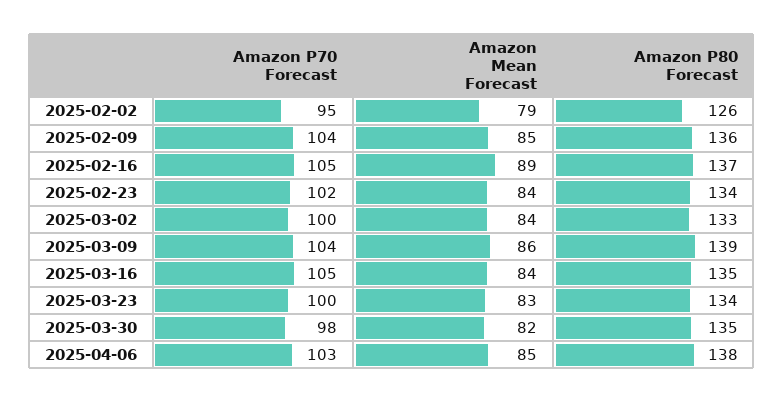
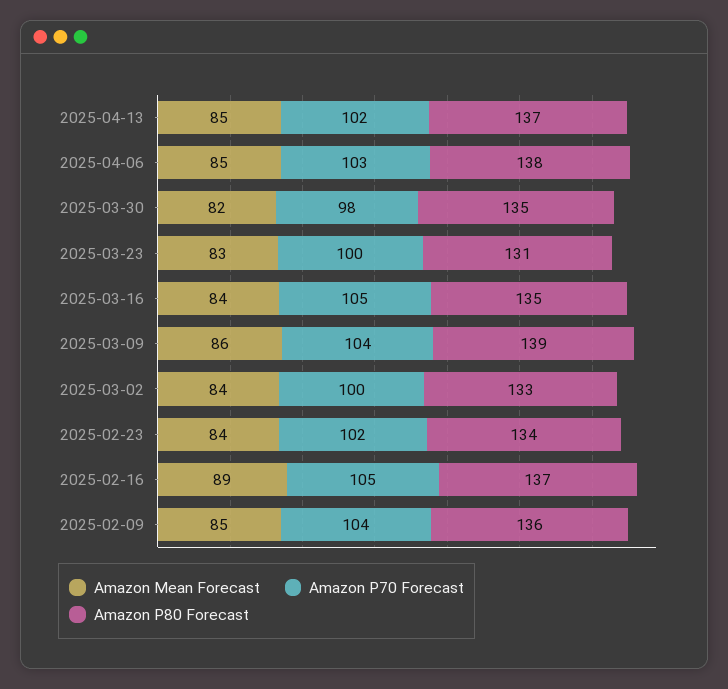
Amazon P70 Forecast, 2025-02-02: 95 -> none
Amazon Mean Forecast, 2025-02-02: 79 -> none
Amazon P80 Forecast, 2025-02-02: 126 -> none
Amazon P80 Forecast, 2025-03-23: 134 -> 131
Amazon Mean Forecast, 2025-04-13: none -> 85
Amazon P70 Forecast, 2025-04-13: none -> 102
Amazon P80 Forecast, 2025-04-13: none -> 137

